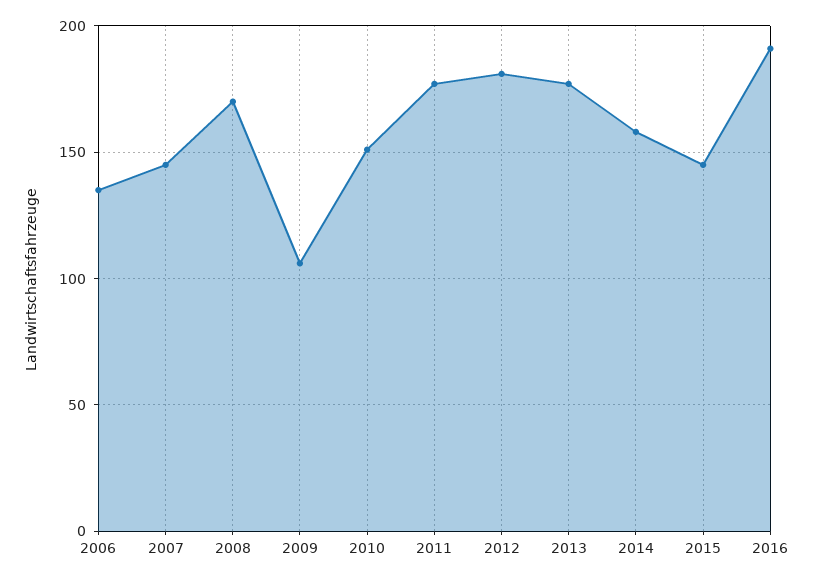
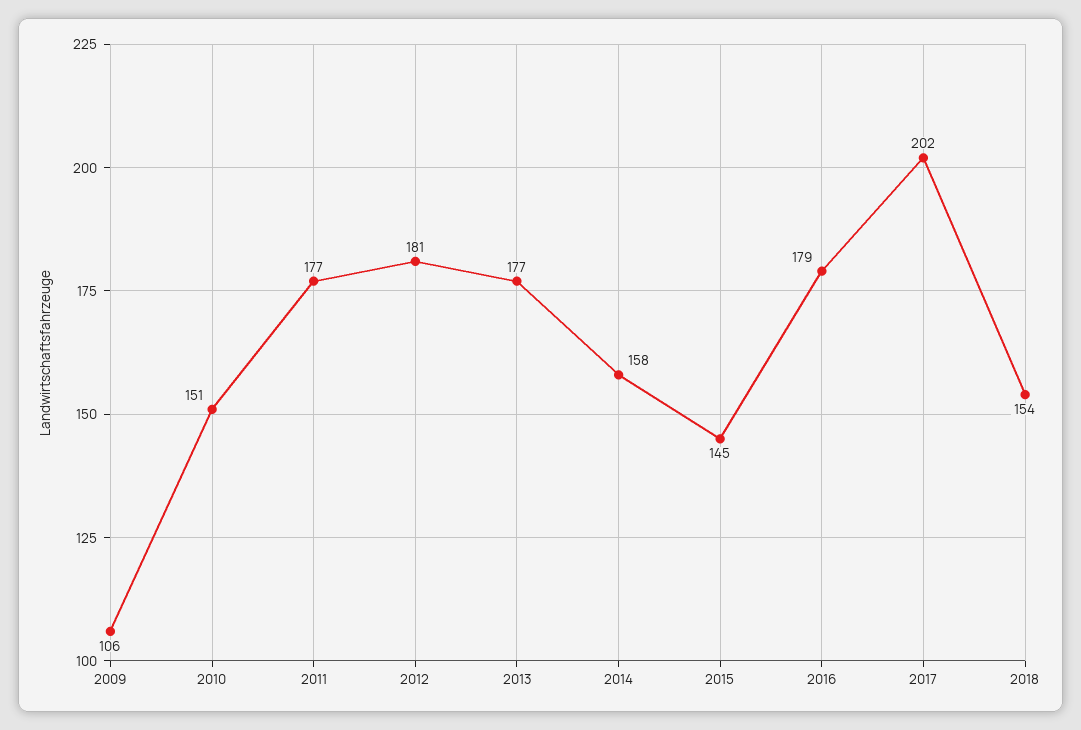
2006: 135 -> none
2007: 145 -> none
2008: 170 -> none
2016: 190 -> 179
2017: none -> 202
2018: none -> 154

